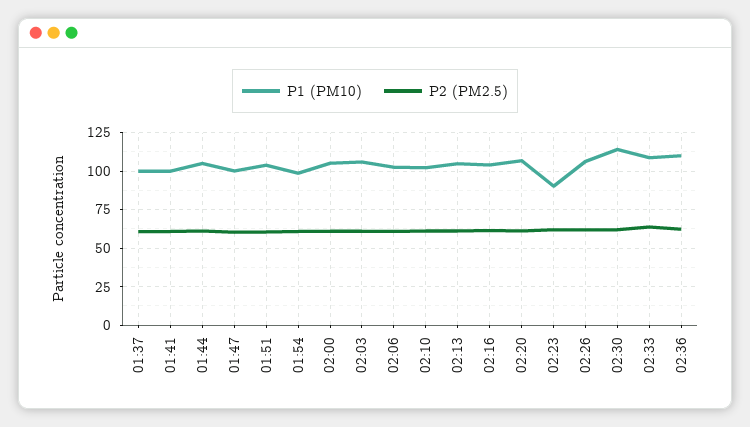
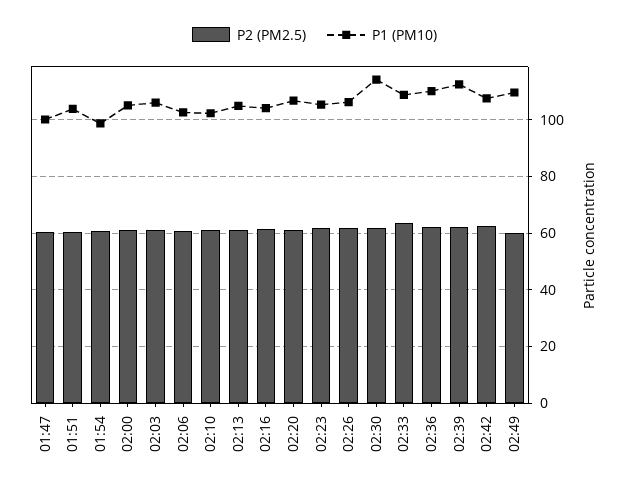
P1 (PM10), 01:37: 100 -> none
P2 (PM2.5), 01:37: 60 -> none
P1 (PM10), 01:41: 100 -> none
P2 (PM2.5), 01:41: 60 -> none
P1 (PM10), 01:44: 105 -> none
P2 (PM2.5), 01:44: 60 -> none
P1 (PM10), 02:23: 90 -> 105
P2 (PM2.5), 02:39: none -> 62.5
P1 (PM10), 02:39: none -> 112.5
P2 (PM2.5), 02:42: none -> 62.5
P1 (PM10), 02:42: none -> 107.5
P2 (PM2.5), 02:49: none -> 60
P1 (PM10), 02:49: none -> 110

